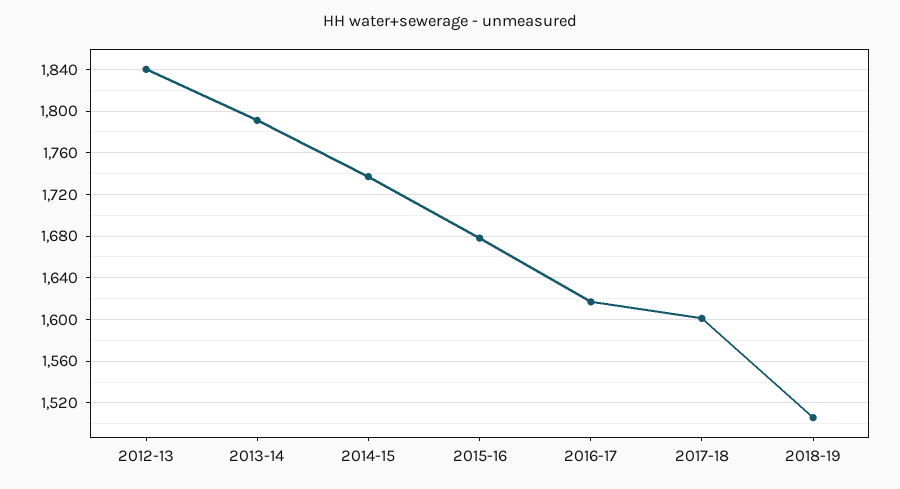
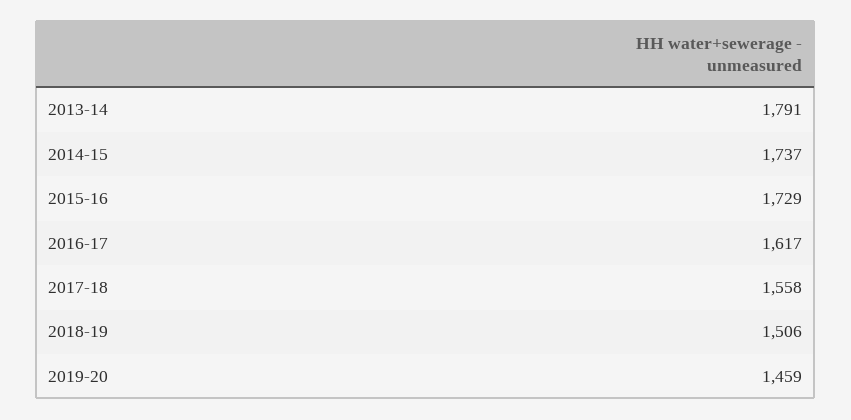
2012-13: 1840 -> none
2015-16: 1680 -> 1729
2017-18: 1600 -> 1558
2019-20: none -> 1459

